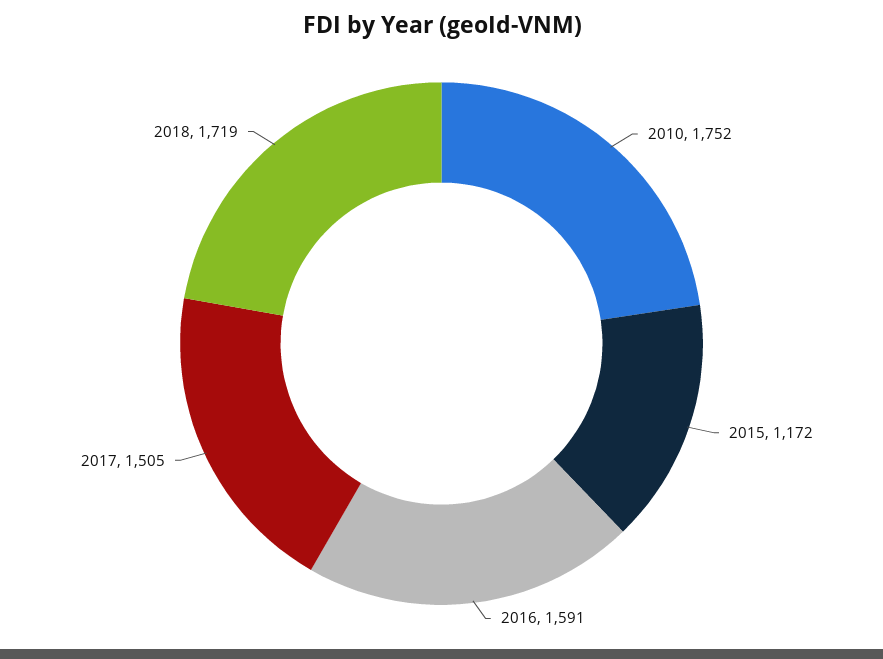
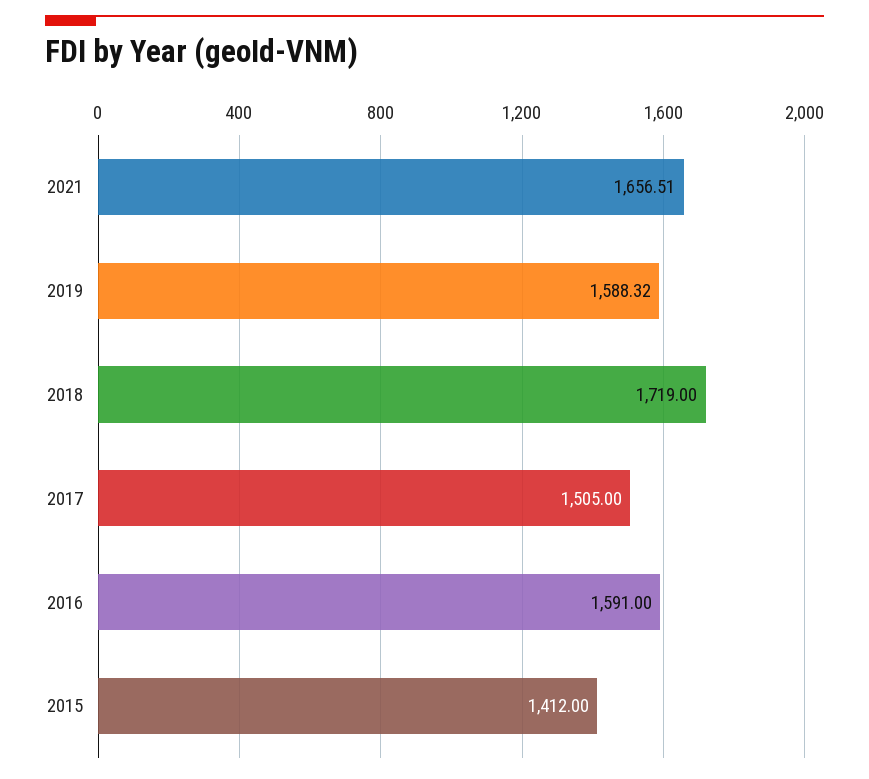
2010: 1752 -> none
2015: 1172 -> 1412
2021: none -> 1656.51
2019: none -> 1588.32

